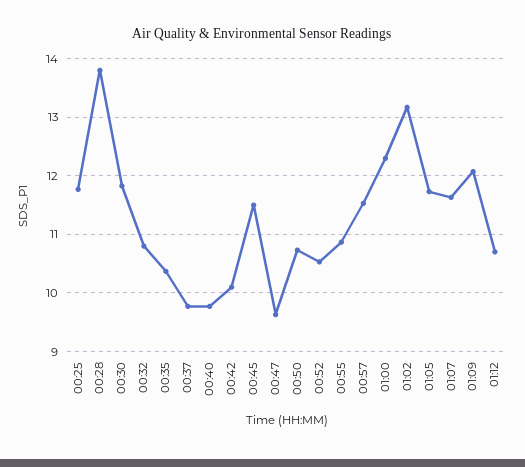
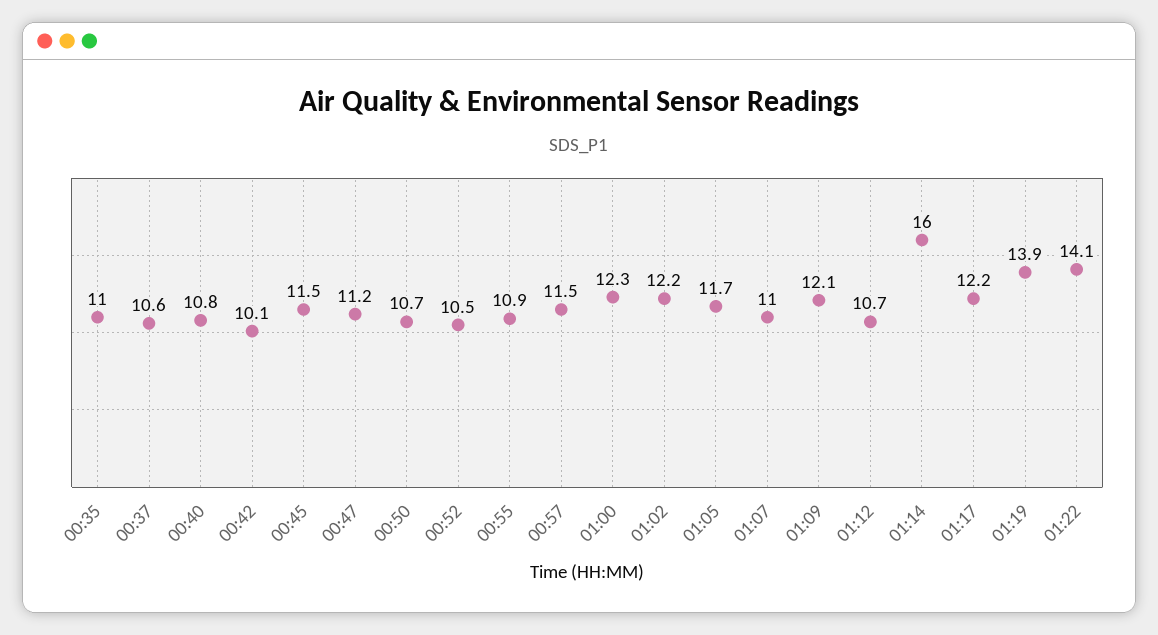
00:25: 11.8 -> none
00:28: 13.8 -> none
00:30: 11.8 -> none
00:32: 10.8 -> none
00:35: 10.4 -> 11
00:37: 9.8 -> 10.6
00:40: 9.8 -> 10.8
00:47: 9.6 -> 11.2
01:02: 13.2 -> 12.2
01:07: 11.6 -> 11
01:14: none -> 16
01:17: none -> 12.2
01:19: none -> 13.9
01:22: none -> 14.1

